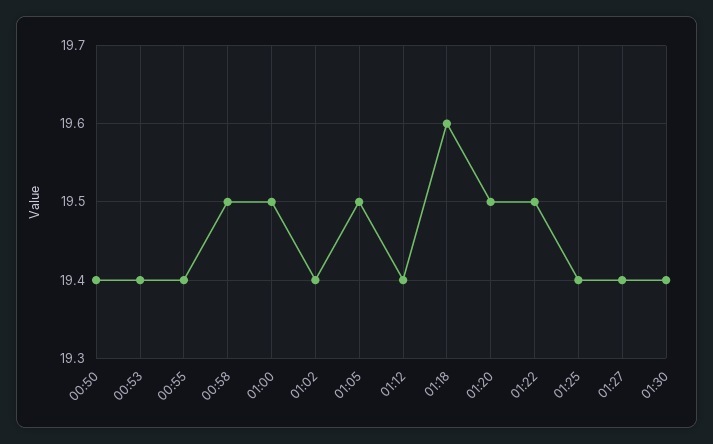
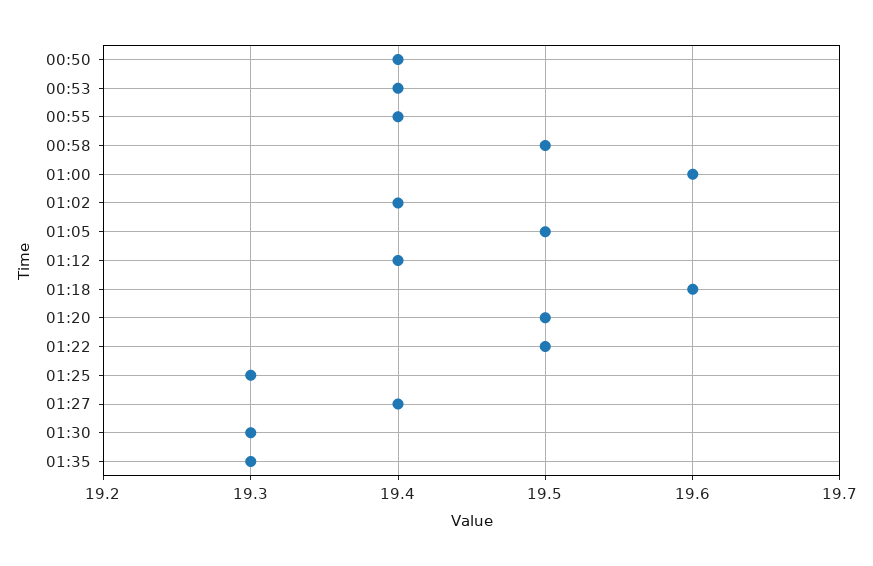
01:00: 19.5 -> 19.6
01:25: 19.4 -> 19.3
01:30: 19.4 -> 19.3
01:35: none -> 19.3

